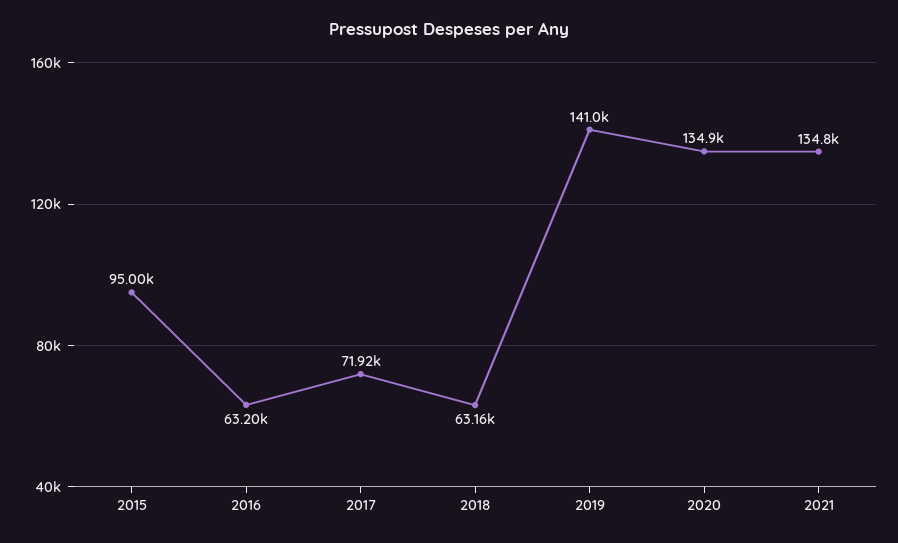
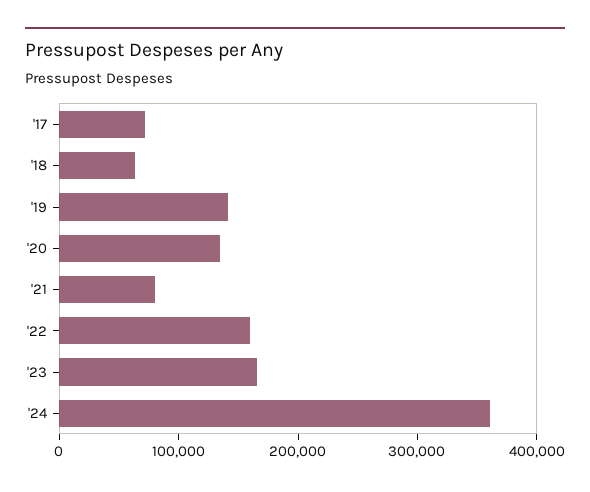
2015: 95000 -> none
2016: 63200 -> none
2021: 134800 -> 80000
'22: none -> 160000
'23: none -> 160000
'24: none -> 360000

